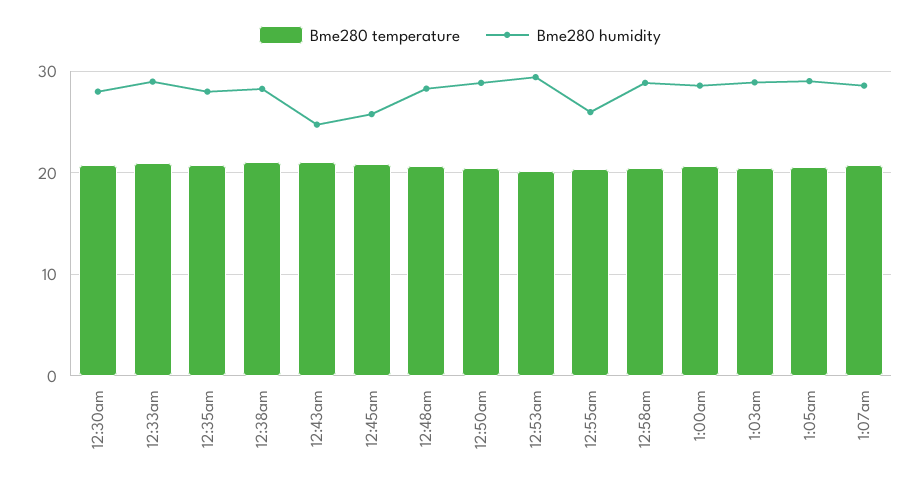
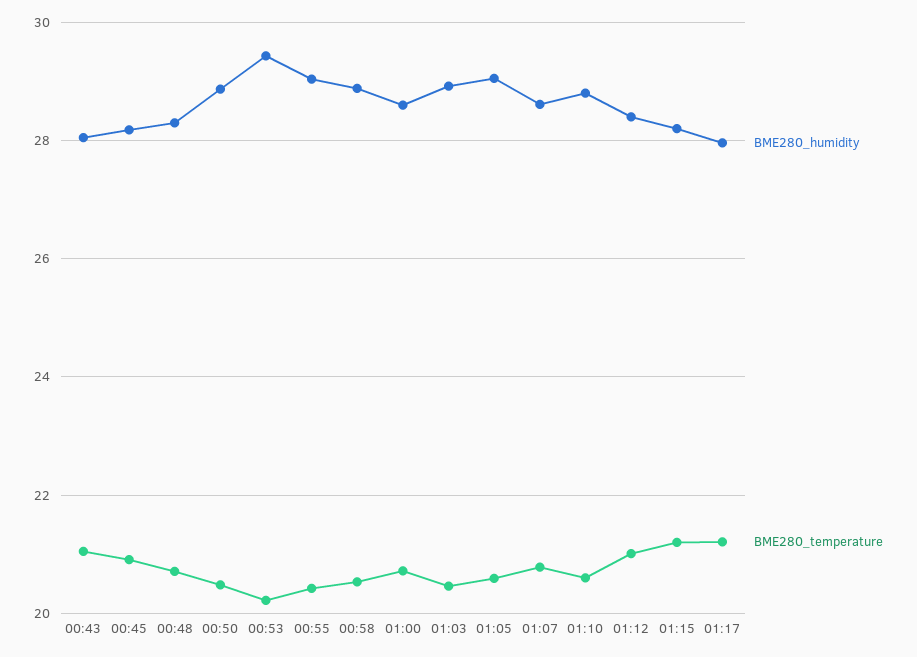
Bme280 temperature, 12:30am: 21 -> none
Bme280 humidity, 12:30am: 28 -> none
Bme280 temperature, 12:33am: 21 -> none
Bme280 humidity, 12:33am: 29 -> none
Bme280 temperature, 12:35am: 21 -> none
Bme280 humidity, 12:35am: 28 -> none
Bme280 temperature, 12:38am: 21 -> none
Bme280 humidity, 12:38am: 28 -> none
Bme280 humidity, 12:43am: 25 -> 28
Bme280 humidity, 12:45am: 26 -> 28.2
Bme280 humidity, 12:55am: 26 -> 29
Bme280 humidity, 01:10: none -> 28.8
Bme280 temperature, 01:10: none -> 20.6
Bme280 humidity, 01:12: none -> 28.4
Bme280 temperature, 01:12: none -> 21
Bme280 humidity, 01:15: none -> 28.2
Bme280 temperature, 01:15: none -> 21.2
Bme280 humidity, 01:17: none -> 28
Bme280 temperature, 01:17: none -> 21.2

